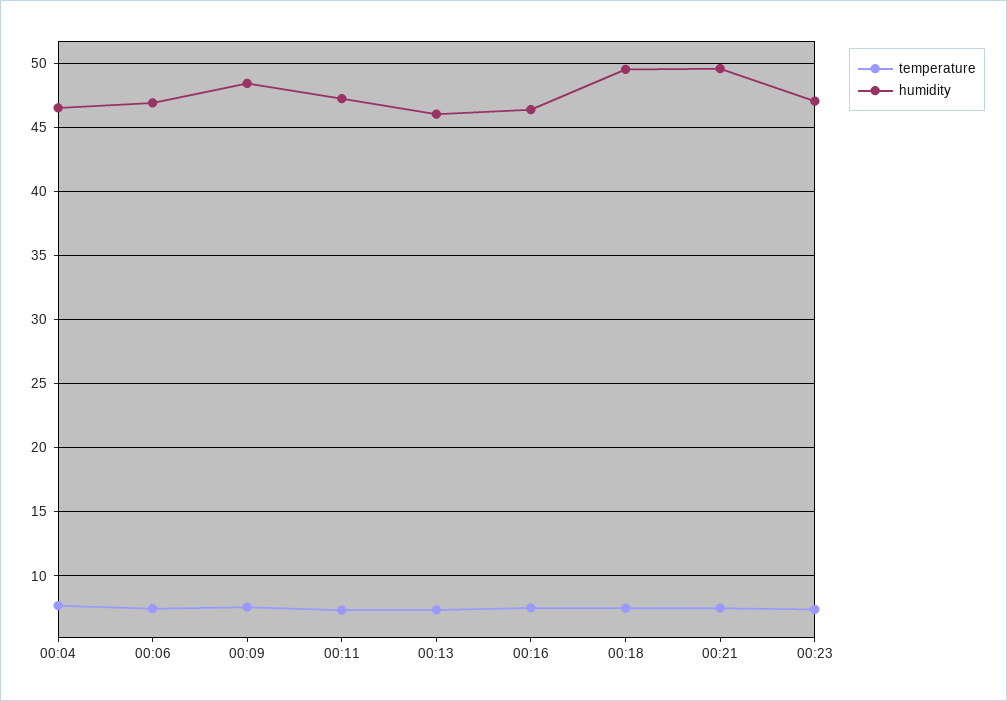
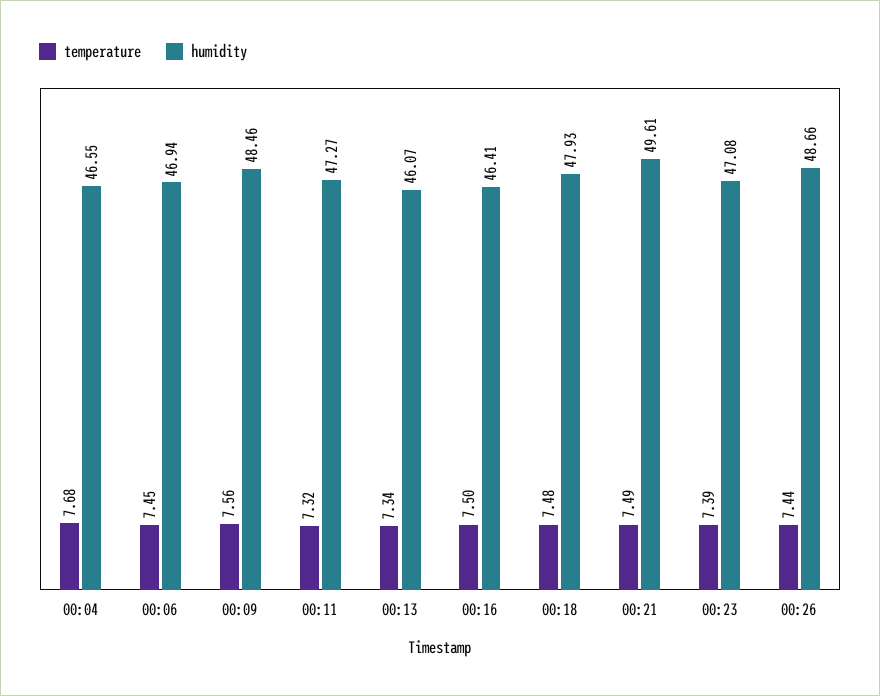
humidity, 00:18: 49.5 -> 47.93
temperature, 00:26: none -> 7.44
humidity, 00:26: none -> 48.66

